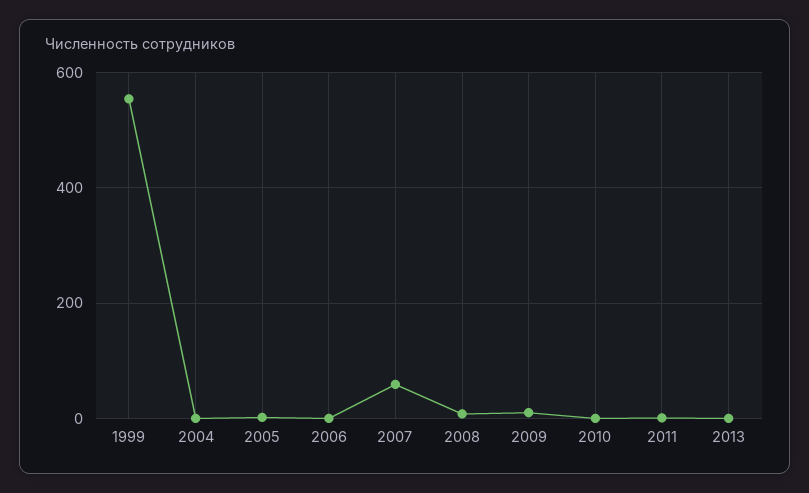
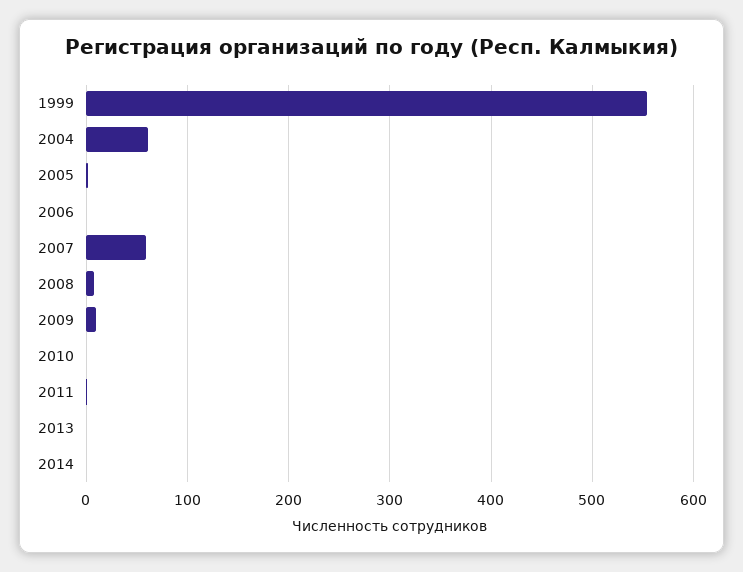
2004: 0 -> 60
2014: none -> 0

